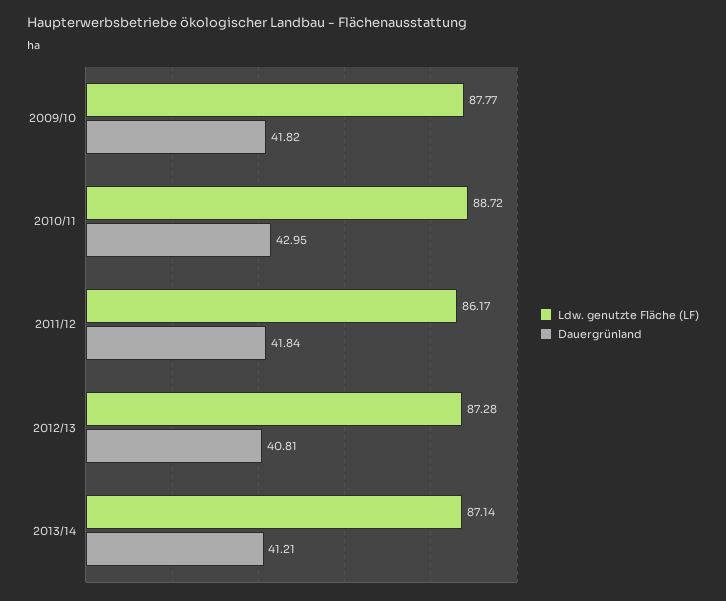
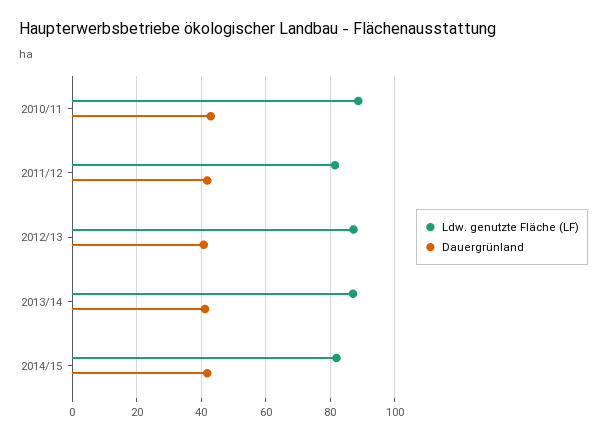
Ldw. genutzte Fläche (LF), 2009/10: 87.77 -> none
Dauergrünland, 2009/10: 41.82 -> none
Ldw. genutzte Fläche (LF), 2011/12: 86.17 -> 82
Ldw. genutzte Fläche (LF), 2014/15: none -> 82
Dauergrünland, 2014/15: none -> 42

